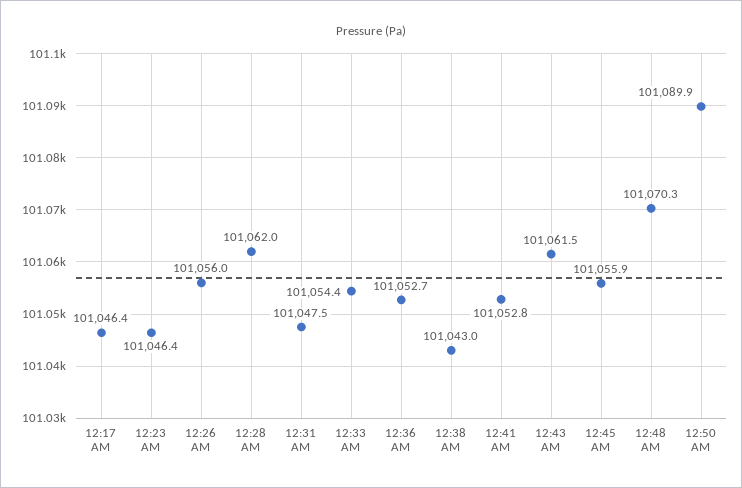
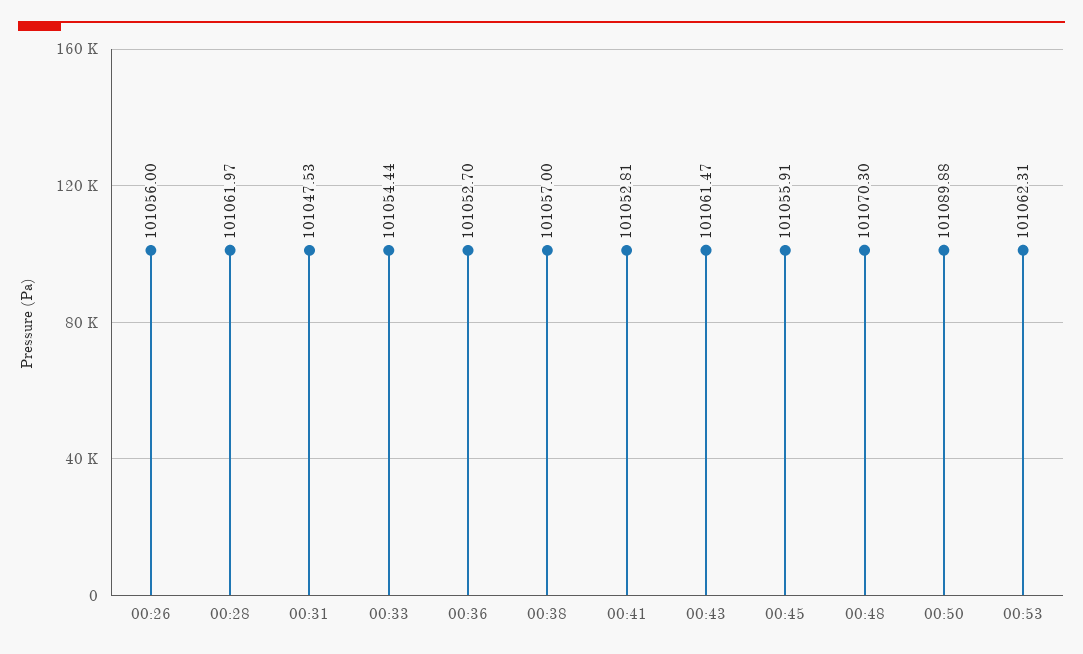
12:17 AM: 101046.4 -> none
12:23 AM: 101046.4 -> none
12:38 AM: 101043 -> 101057
00:53: none -> 101062.31

